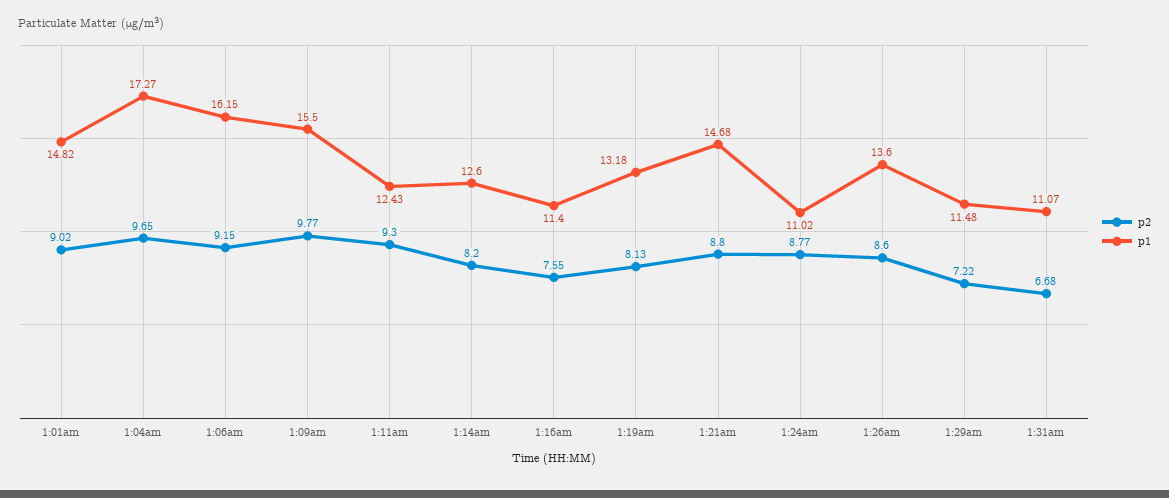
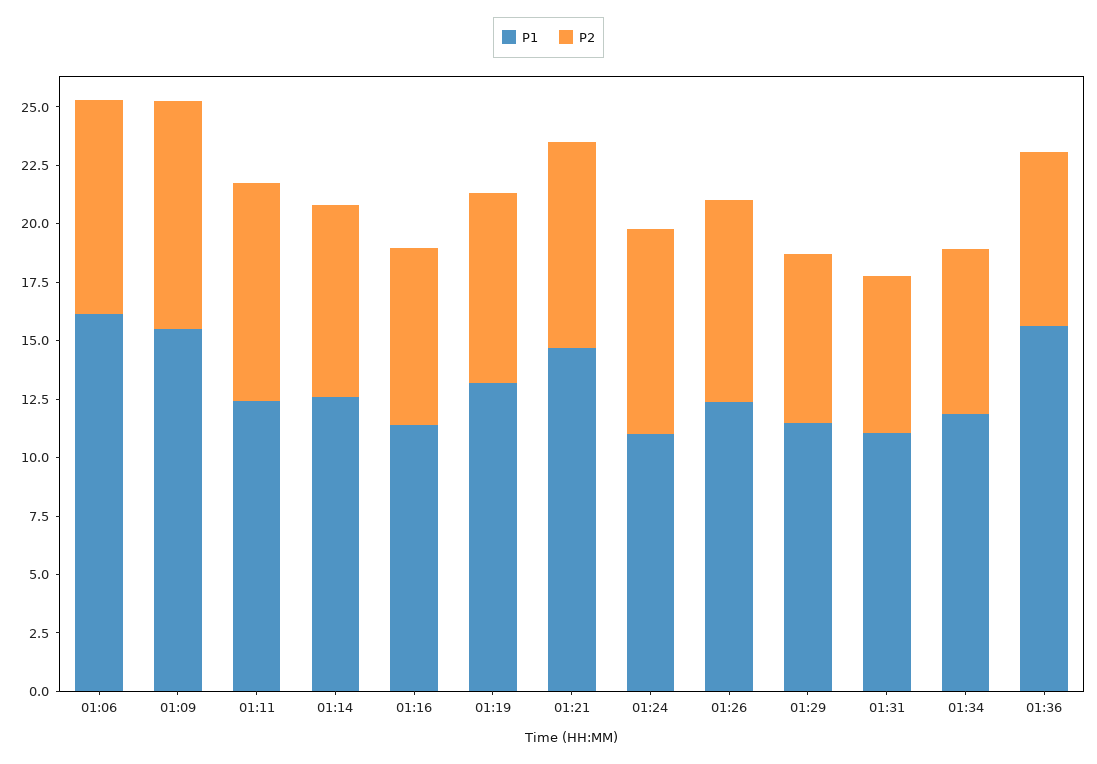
p2, 1:01am: 9.02 -> none
p1, 1:01am: 14.82 -> none
p2, 1:04am: 9.65 -> none
p1, 1:04am: 17.27 -> none
p1, 1:26am: 13.6 -> 12.5
p1, 01:34: none -> 12
p2, 01:34: none -> 7
p1, 01:36: none -> 15.5
p2, 01:36: none -> 7.5

